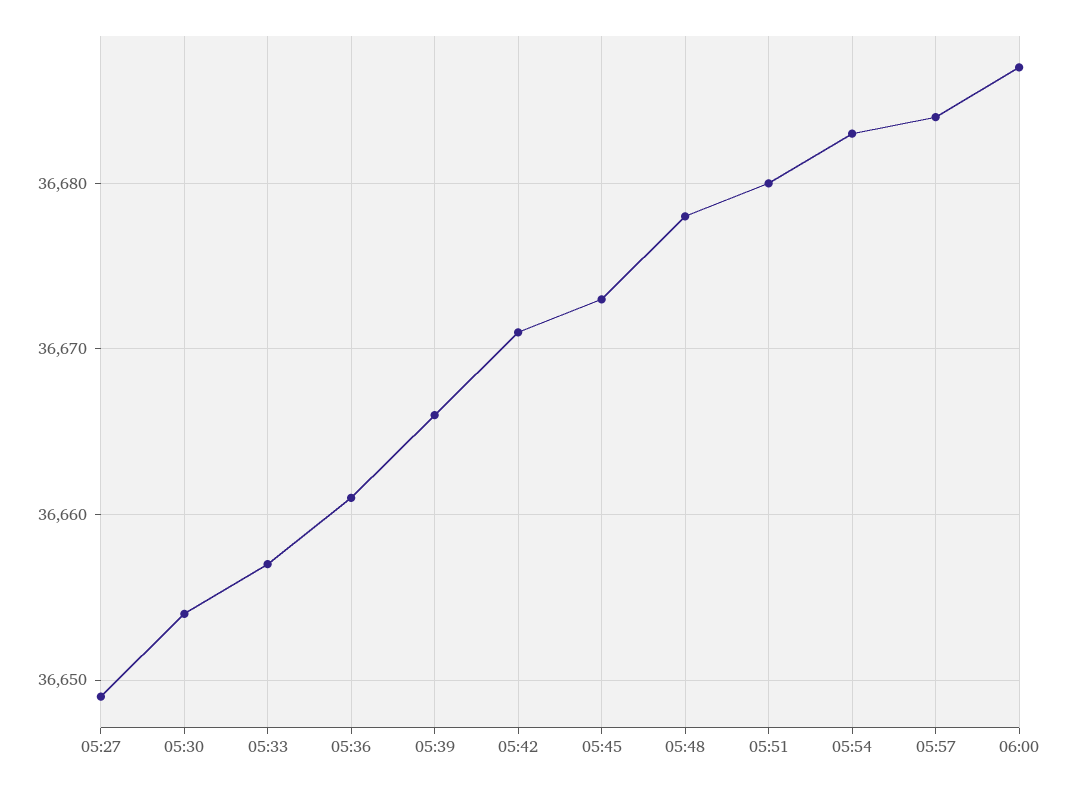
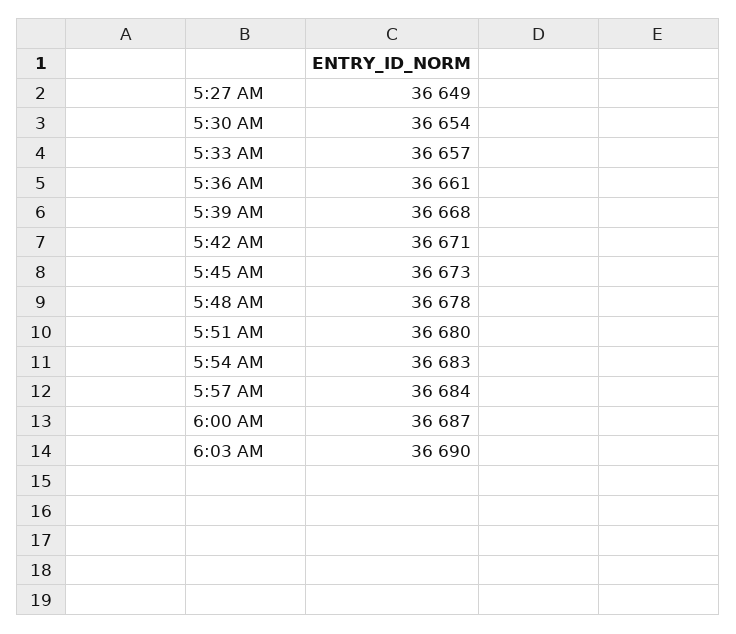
05:39: 36666 -> 36668
6:03 AM: none -> 36690

